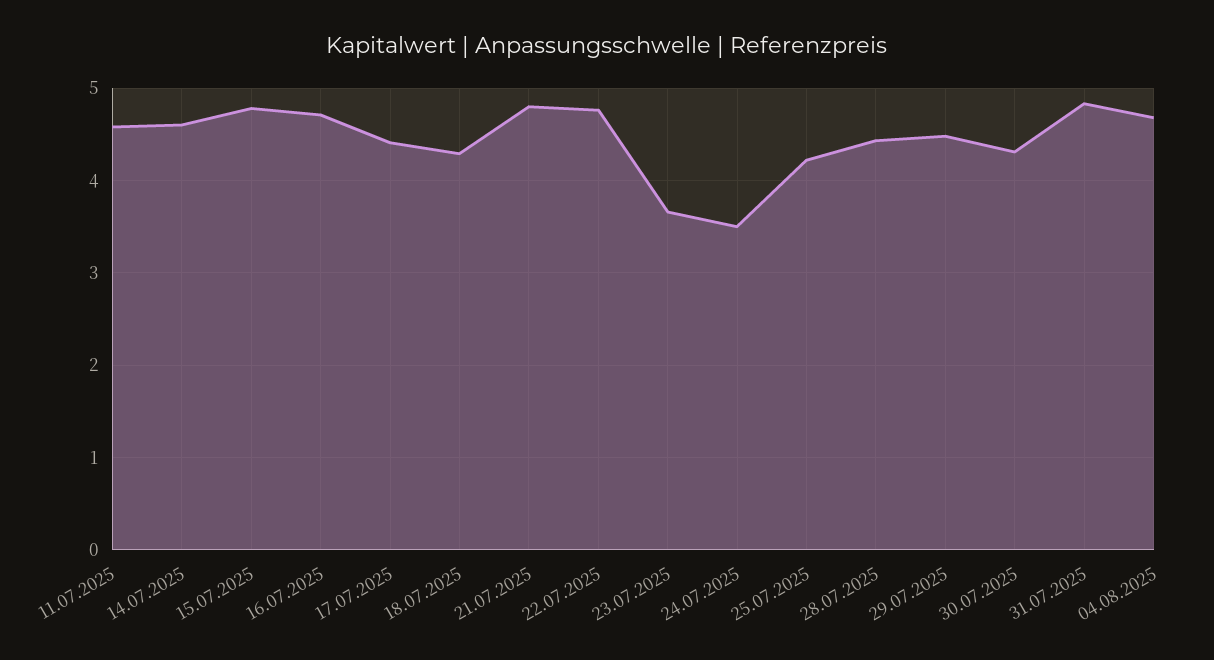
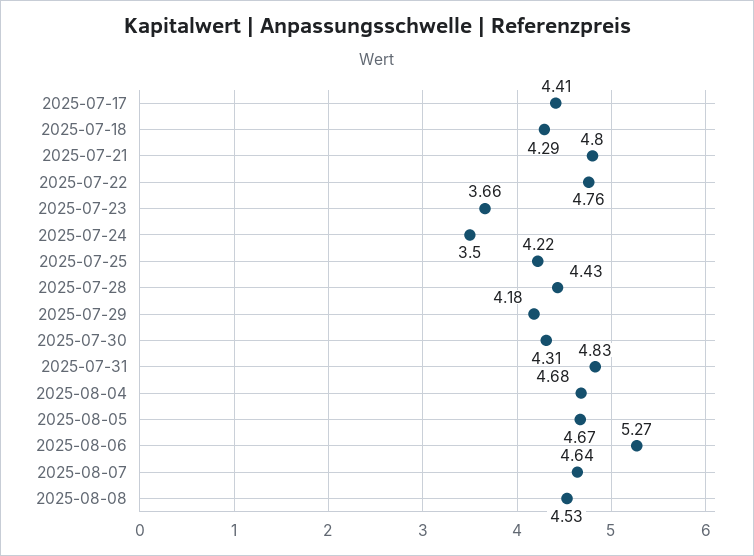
11.07.2025: 4.6 -> none
14.07.2025: 4.6 -> none
15.07.2025: 4.8 -> none
16.07.2025: 4.7 -> none
29.07.2025: 4.5 -> 4.18
2025-08-05: none -> 4.67
2025-08-06: none -> 5.27
2025-08-07: none -> 4.64
2025-08-08: none -> 4.53

